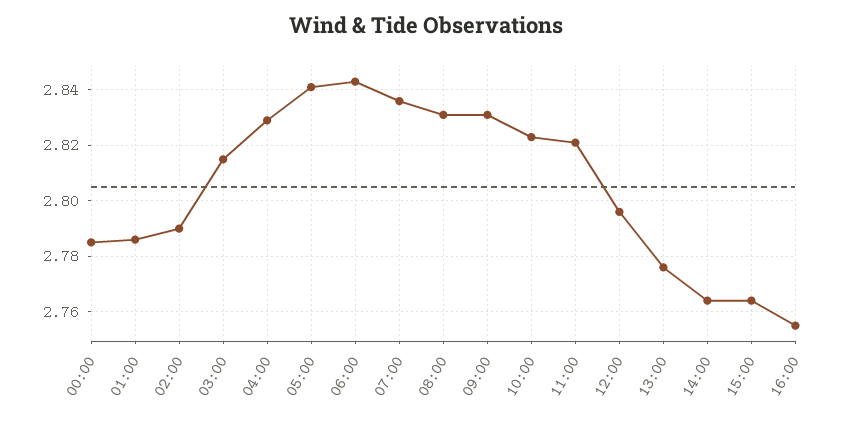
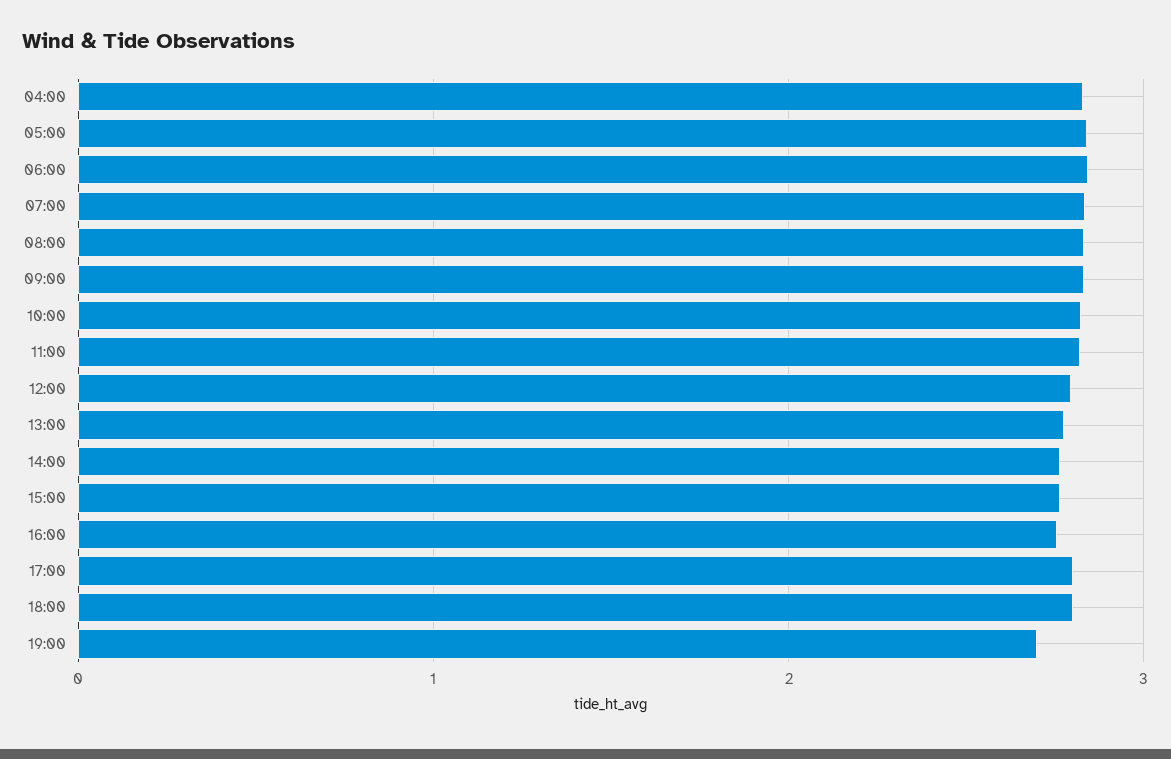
00:00: 2.785 -> none
01:00: 2.785 -> none
02:00: 2.79 -> none
03:00: 2.815 -> none
17:00: none -> 2.8
18:00: none -> 2.8
19:00: none -> 2.7

